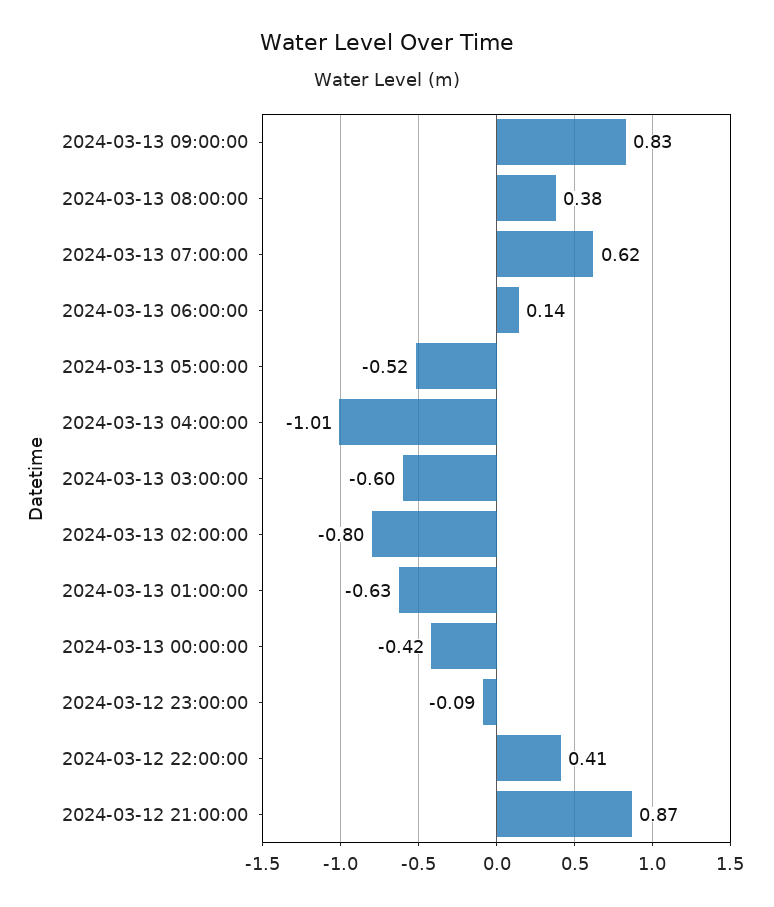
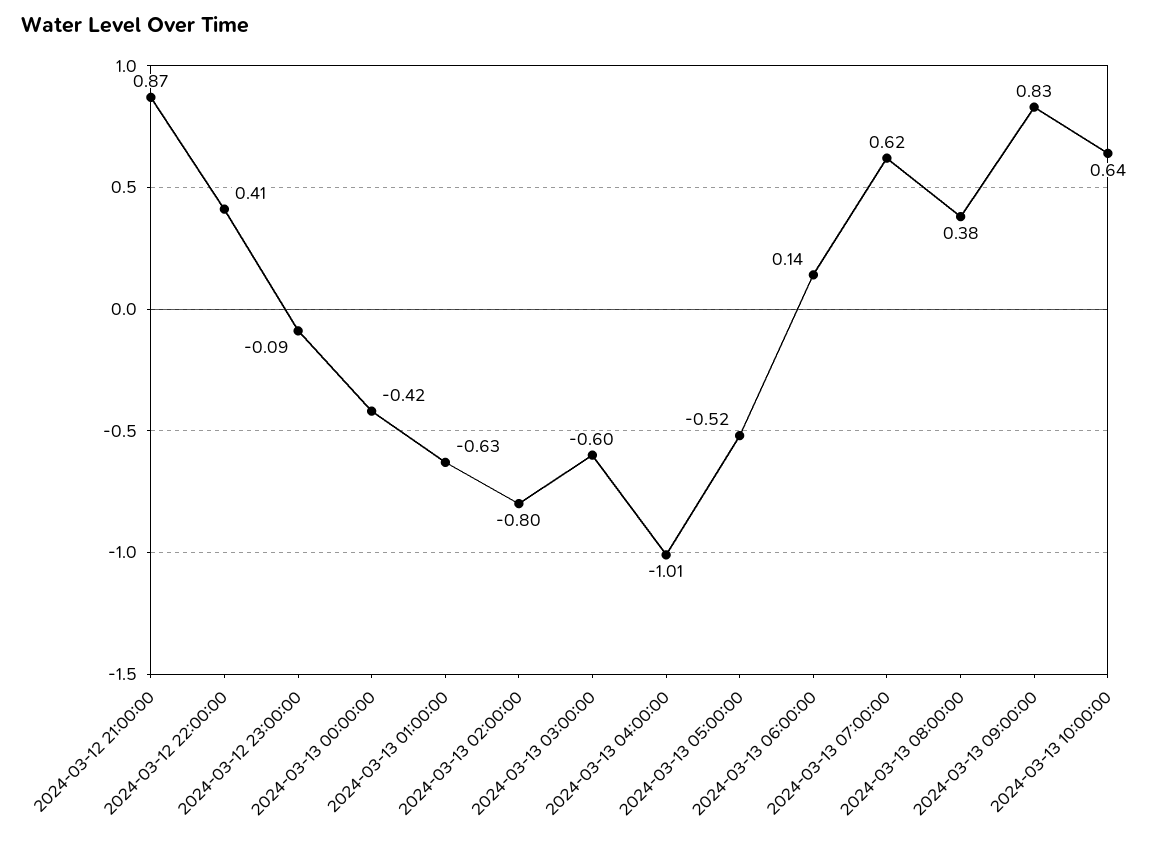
2024-03-13 10:00:00: none -> 0.64

